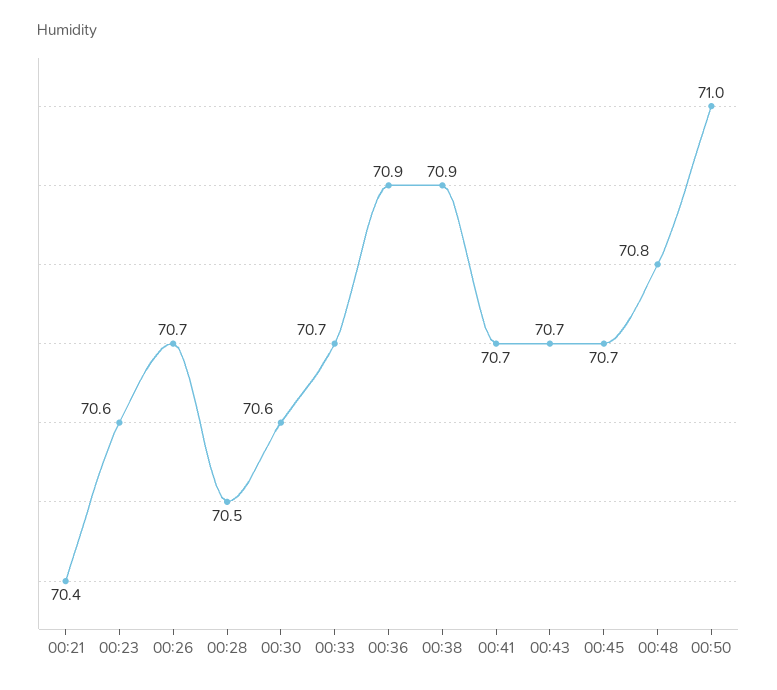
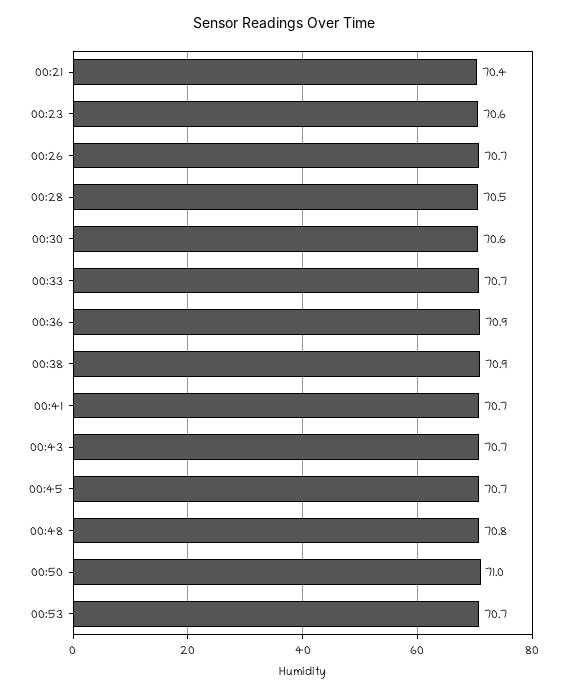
00:53: none -> 70.7

